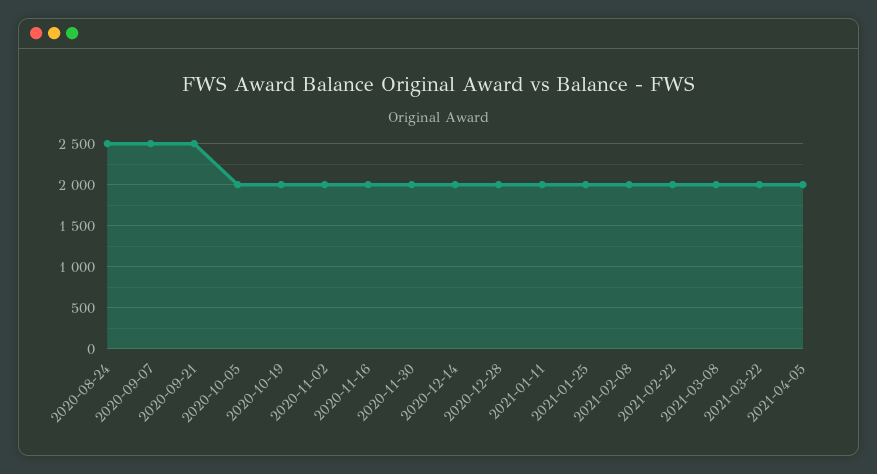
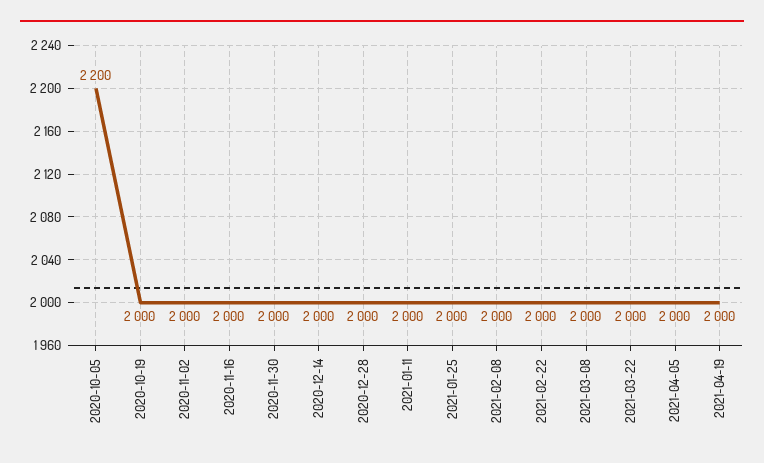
2020-08-24: 2500 -> none
2020-09-07: 2500 -> none
2020-09-21: 2500 -> none
2020-10-05: 2000 -> 2200
2021-04-19: none -> 2000

